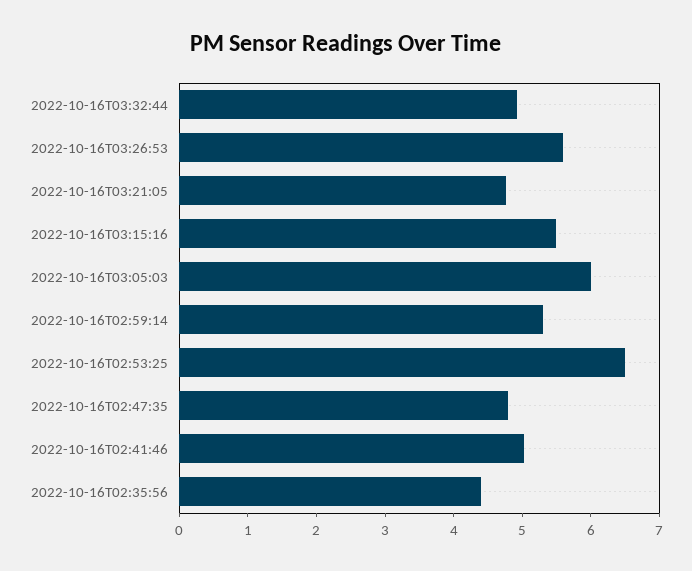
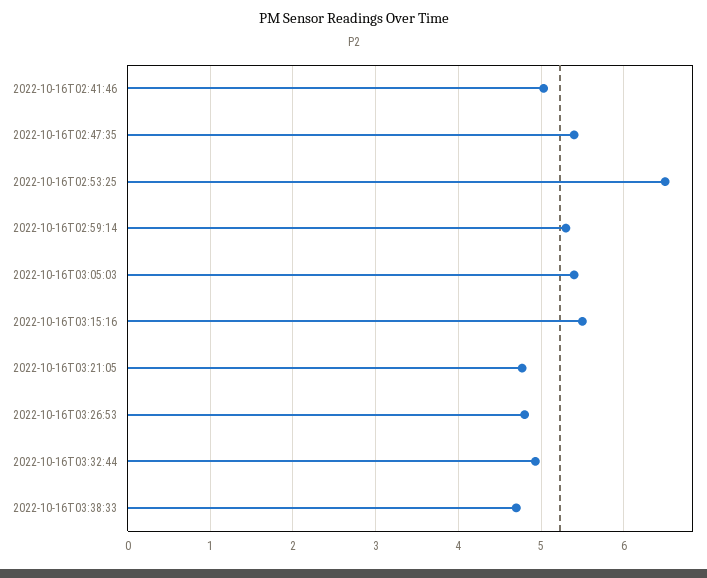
2022-10-16T03:26:53: 5.6 -> 4.8
2022-10-16T03:05:03: 6 -> 5.4
2022-10-16T02:47:35: 4.8 -> 5.4
2022-10-16T02:35:56: 4.4 -> none
2022-10-16T03:38:33: none -> 4.7

